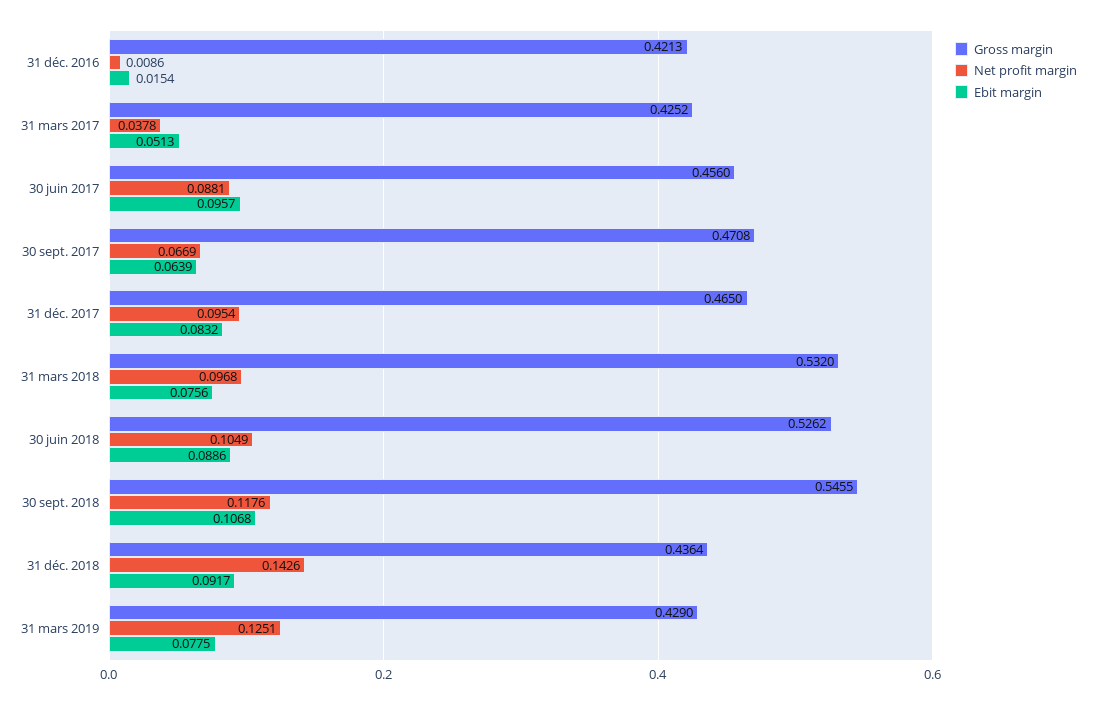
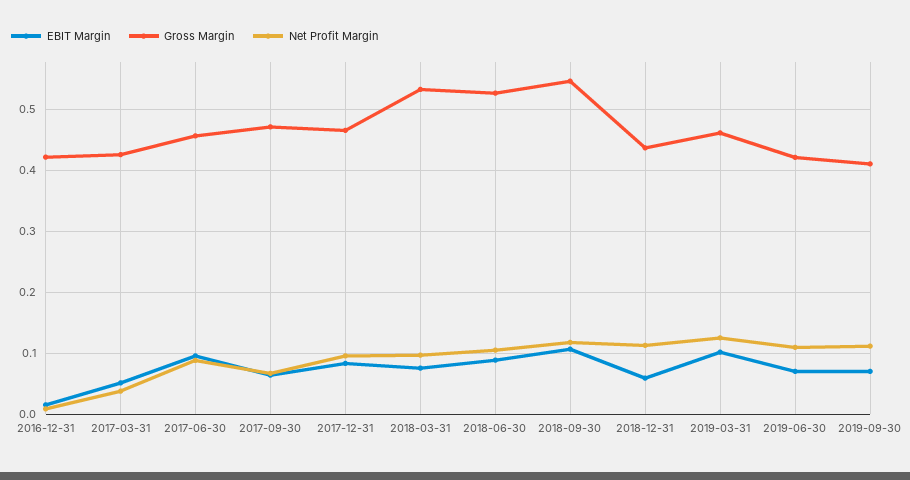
Net profit margin, 31 déc. 2018: 0.1426 -> 0.11
Ebit margin, 31 déc. 2018: 0.0917 -> 0.06
Gross margin, 31 mars 2019: 0.429 -> 0.46
Ebit margin, 31 mars 2019: 0.0775 -> 0.1
Ebit margin, 2019-06-30: none -> 0.07
Gross margin, 2019-06-30: none -> 0.42
Net profit margin, 2019-06-30: none -> 0.11
Ebit margin, 2019-09-30: none -> 0.07
Gross margin, 2019-09-30: none -> 0.41
Net profit margin, 2019-09-30: none -> 0.11

